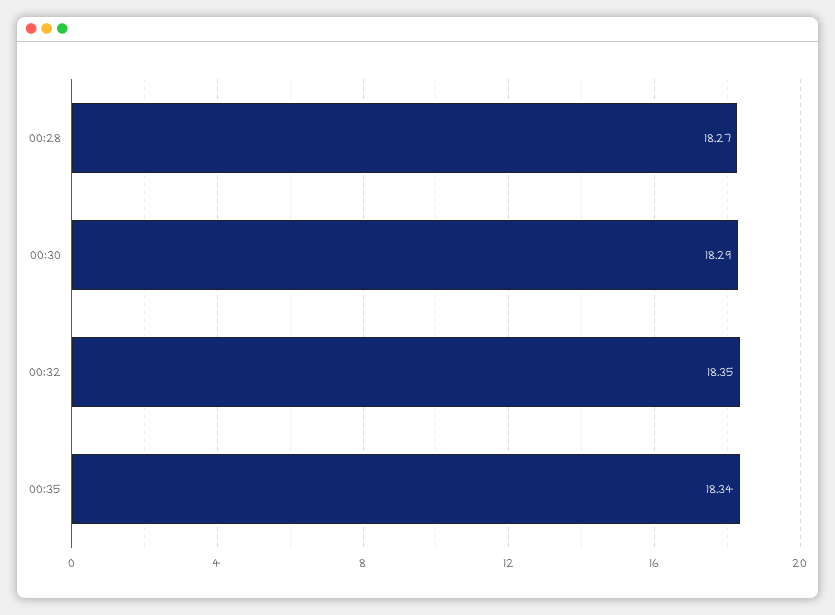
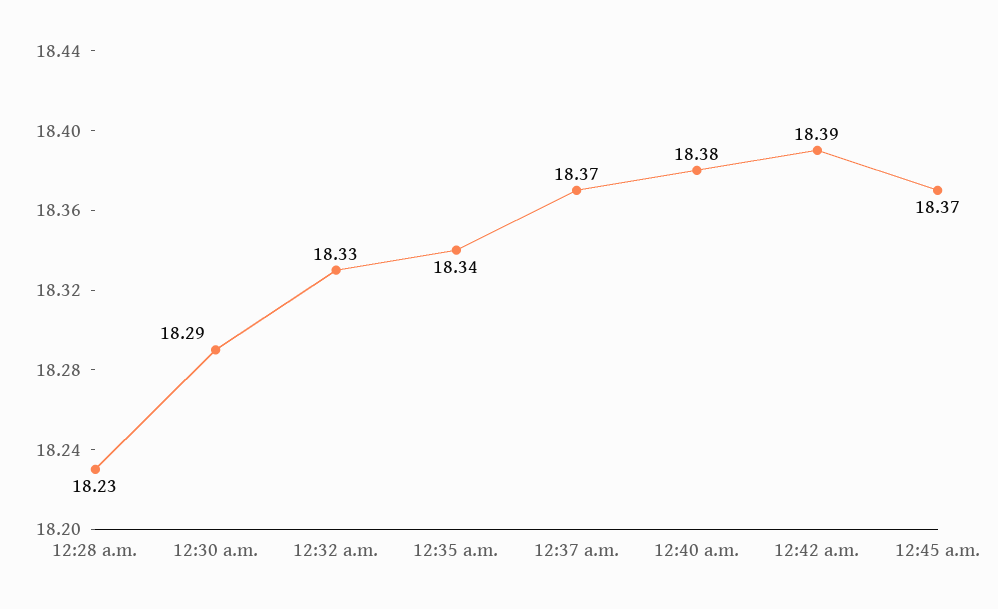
00:28: 18.27 -> 18.23
00:32: 18.35 -> 18.33
12:37 a.m.: none -> 18.37
12:40 a.m.: none -> 18.38
12:42 a.m.: none -> 18.39
12:45 a.m.: none -> 18.37

